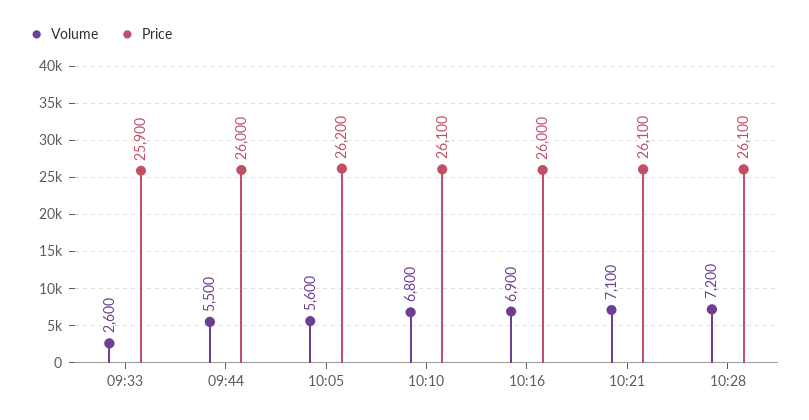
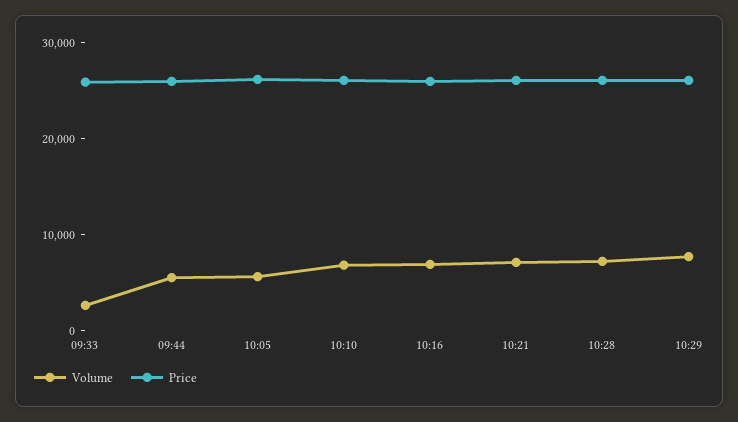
Volume, 10:29: none -> 8000
Price, 10:29: none -> 26000

